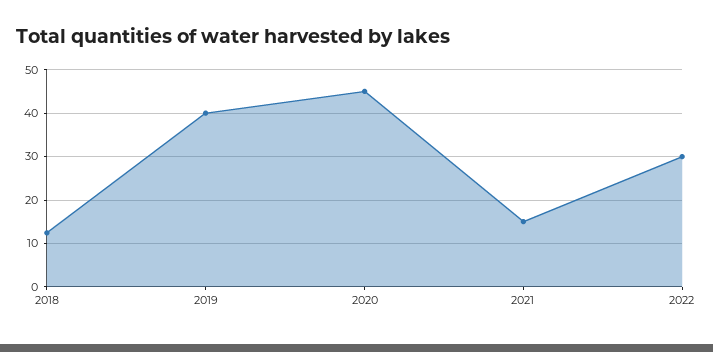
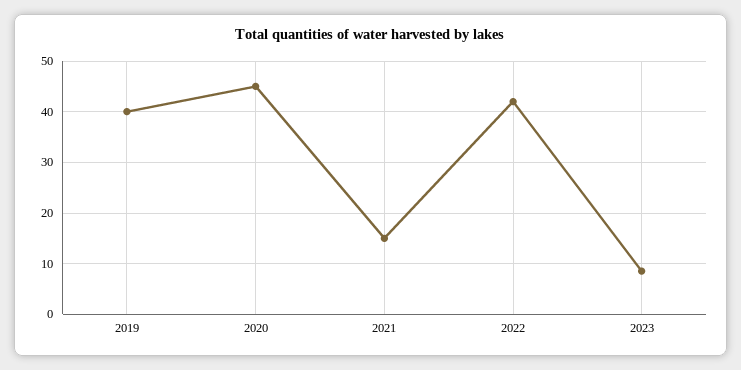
2018: 12 -> none
2022: 30 -> 42
2023: none -> 8

